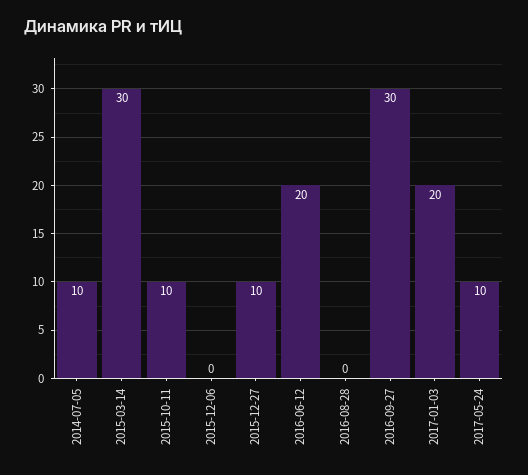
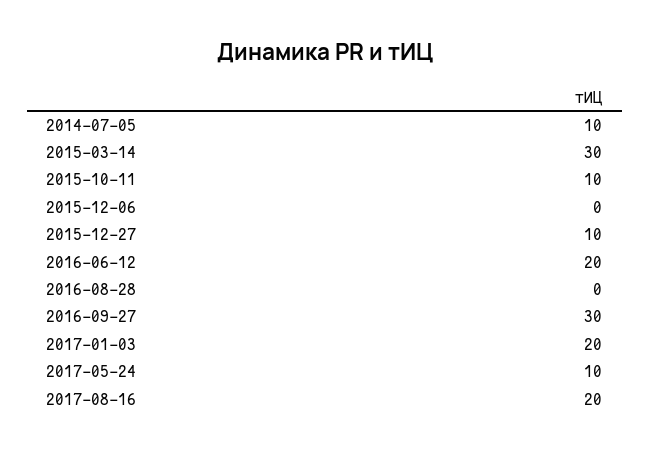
2017-08-16: none -> 20

